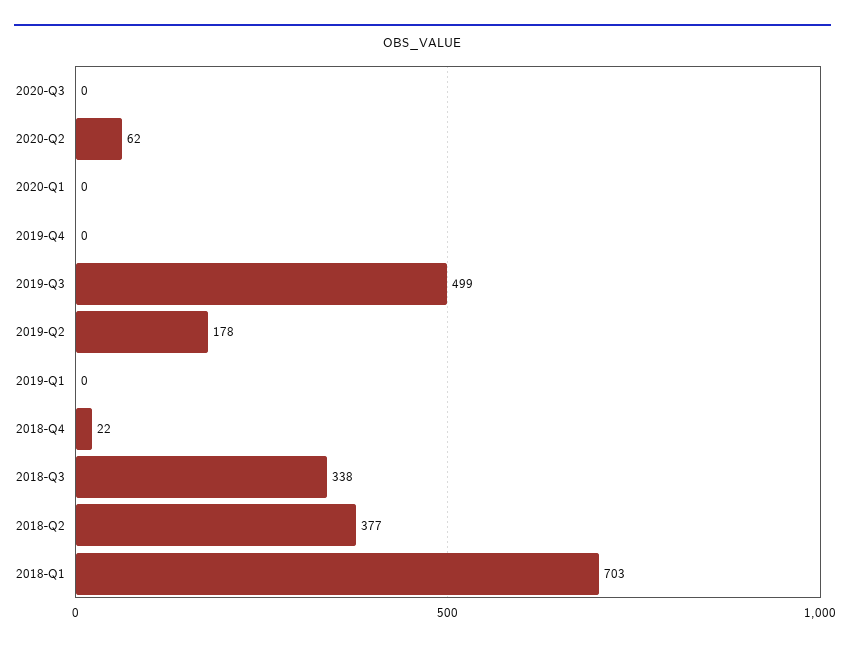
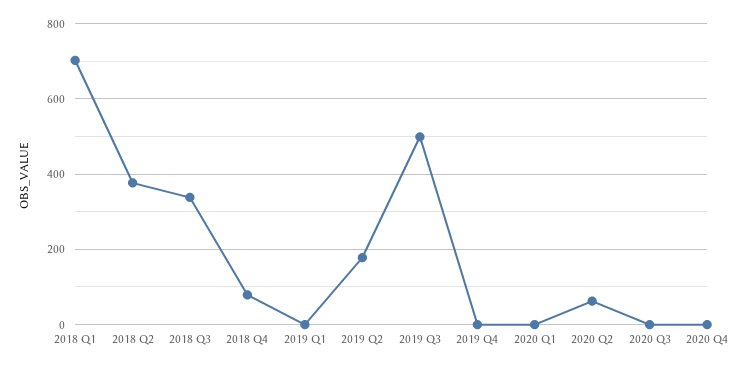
2018-Q4: 22 -> 80
2020 Q4: none -> 0

